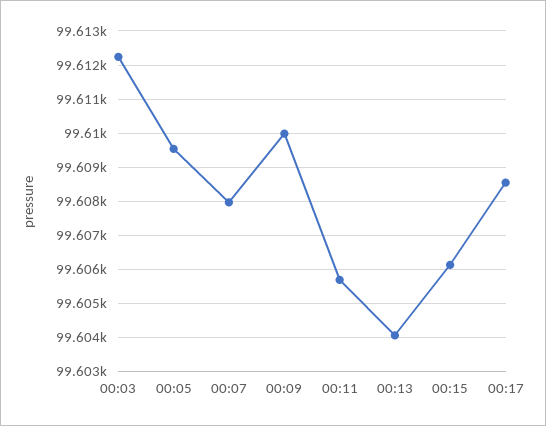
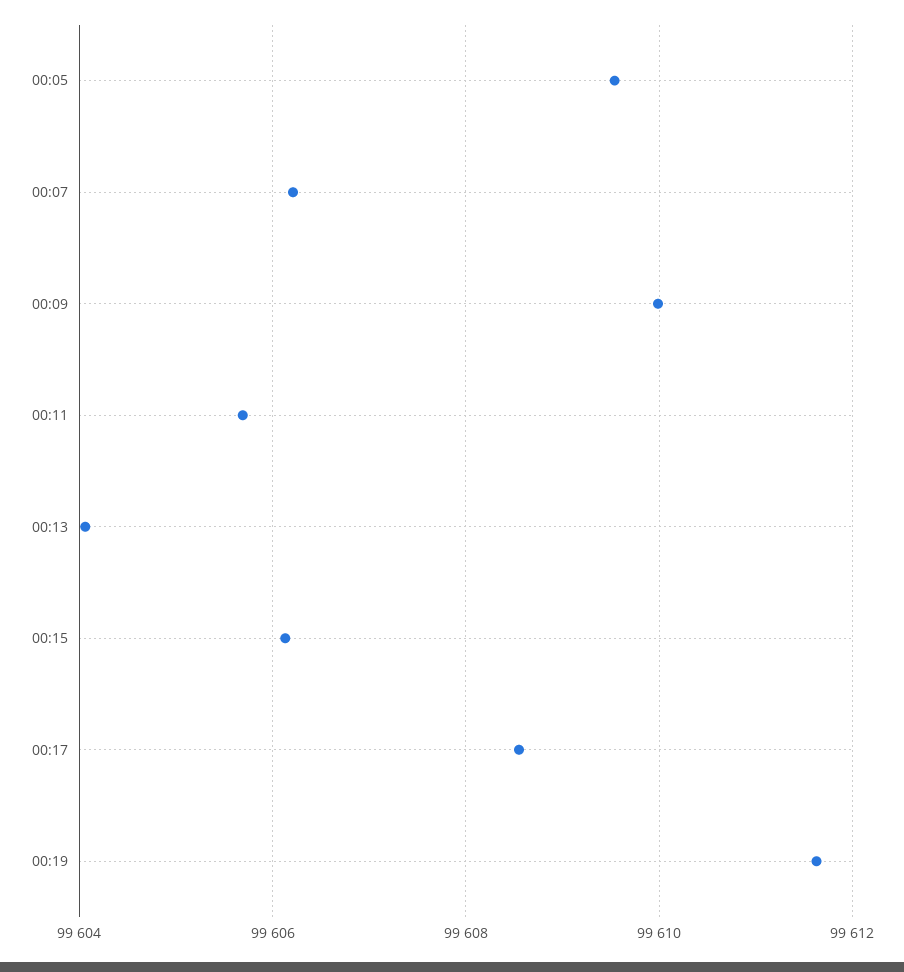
00:03: 99612.2 -> none
00:07: 99608 -> 99606.2
00:19: none -> 99611.6

